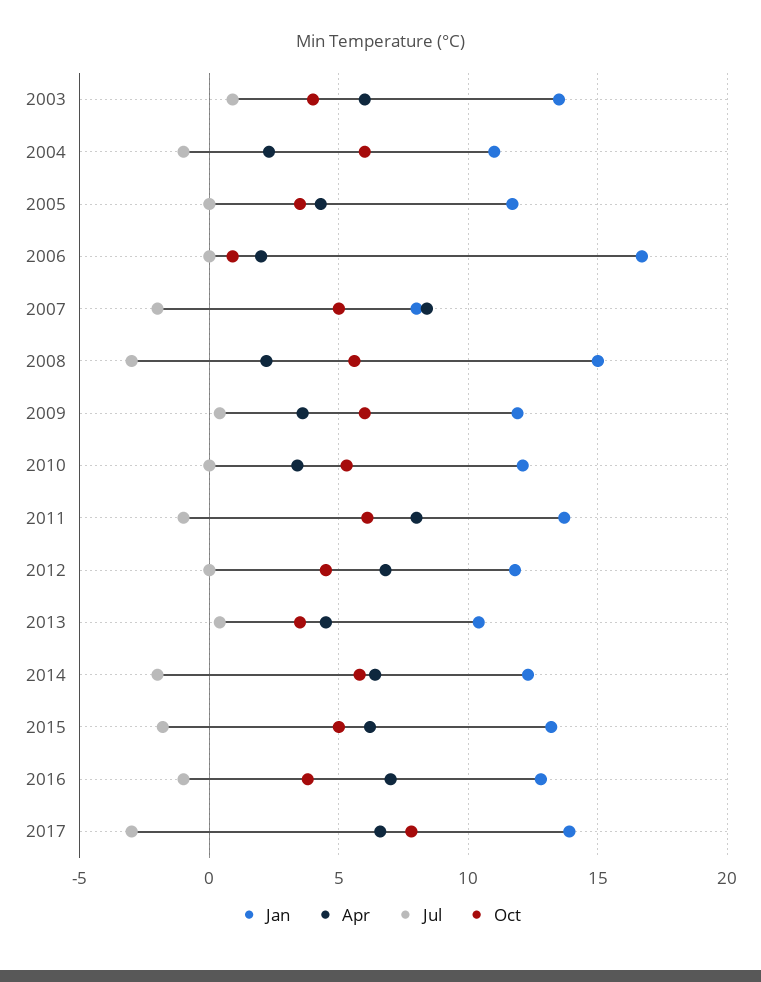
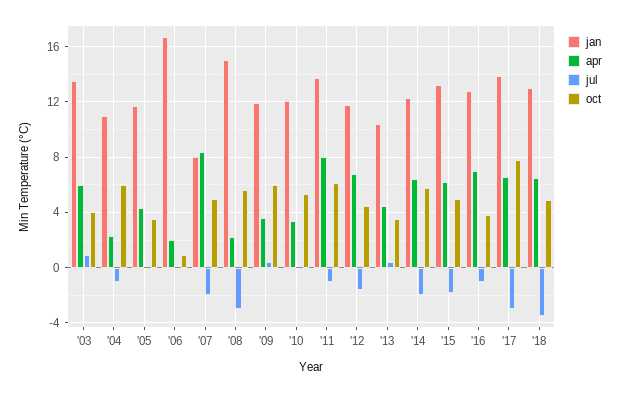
Jul, 2012: 0 -> -1.5
Jan, '18: none -> 13
Apr, '18: none -> 6.5
Jul, '18: none -> -3.5
Oct, '18: none -> 5

